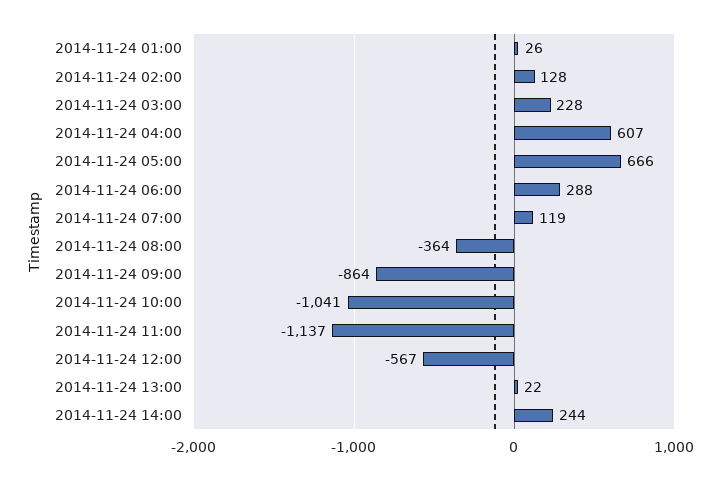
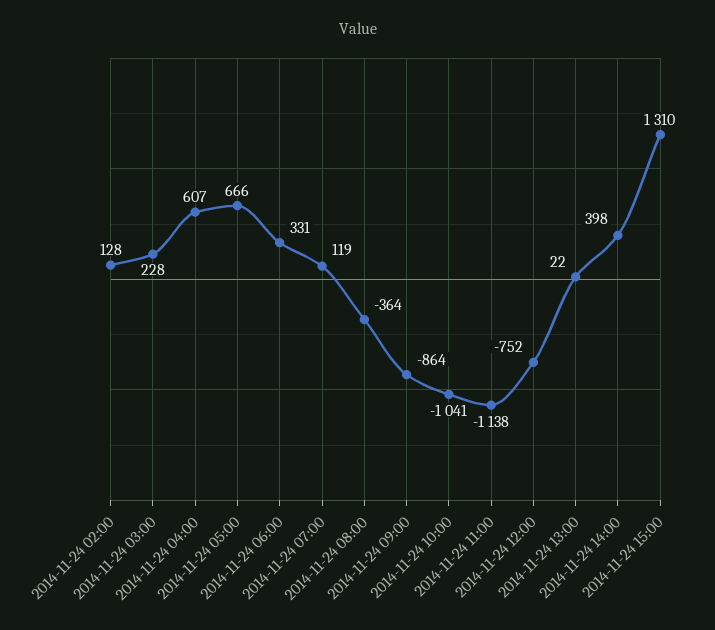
2014-11-24 01:00: 26 -> none
2014-11-24 06:00: 288 -> 331
2014-11-24 11:00: -1137 -> -1138
2014-11-24 12:00: -567 -> -752
2014-11-24 14:00: 244 -> 398
2014-11-24 15:00: none -> 1310

